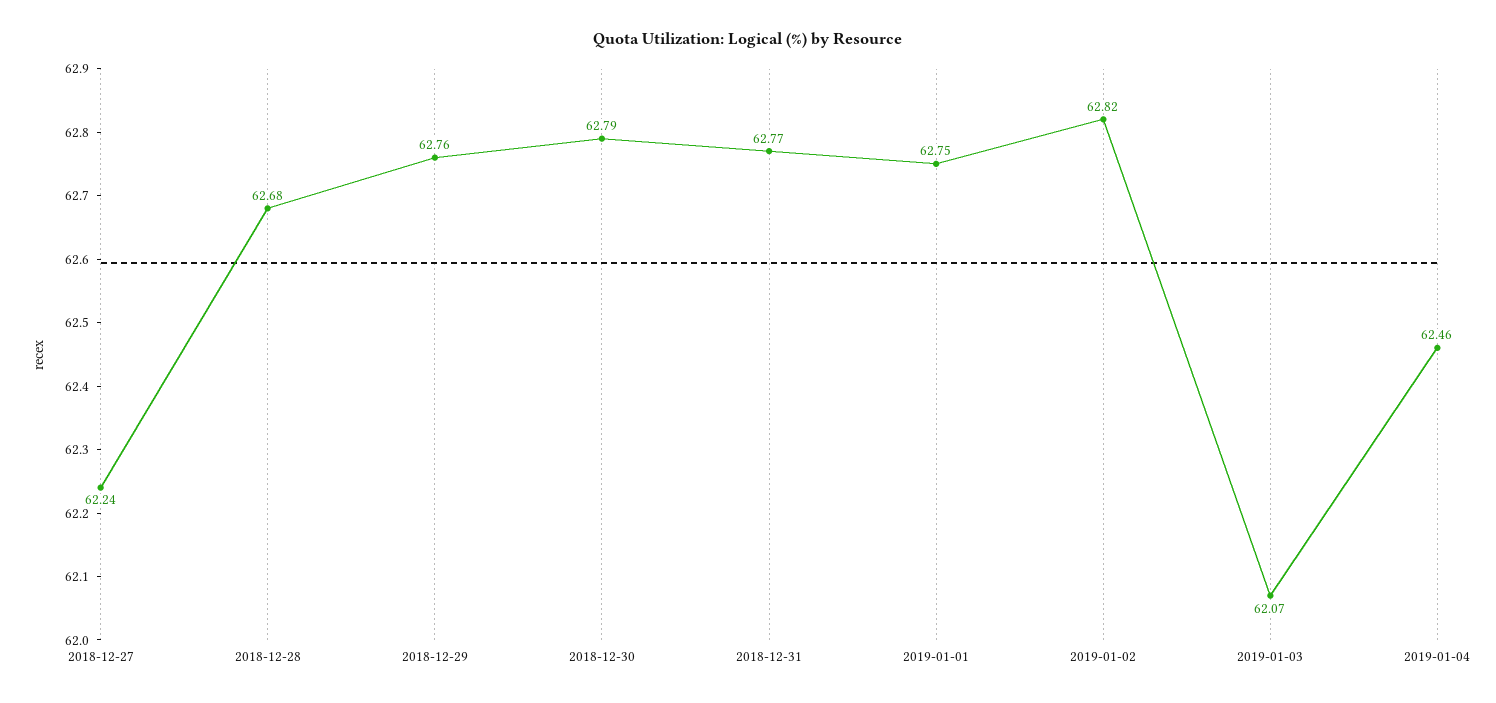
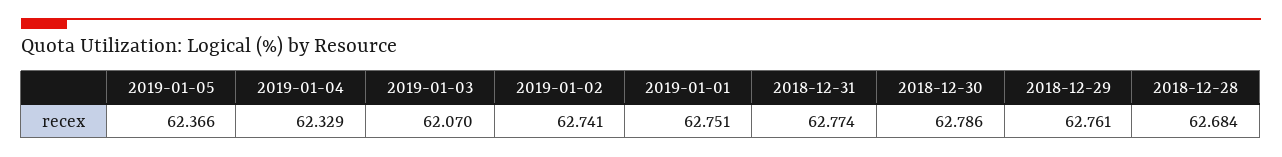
2018-12-27: 62.24 -> none
2019-01-02: 62.82 -> 62.741
2019-01-04: 62.46 -> 62.329
2019-01-05: none -> 62.366

